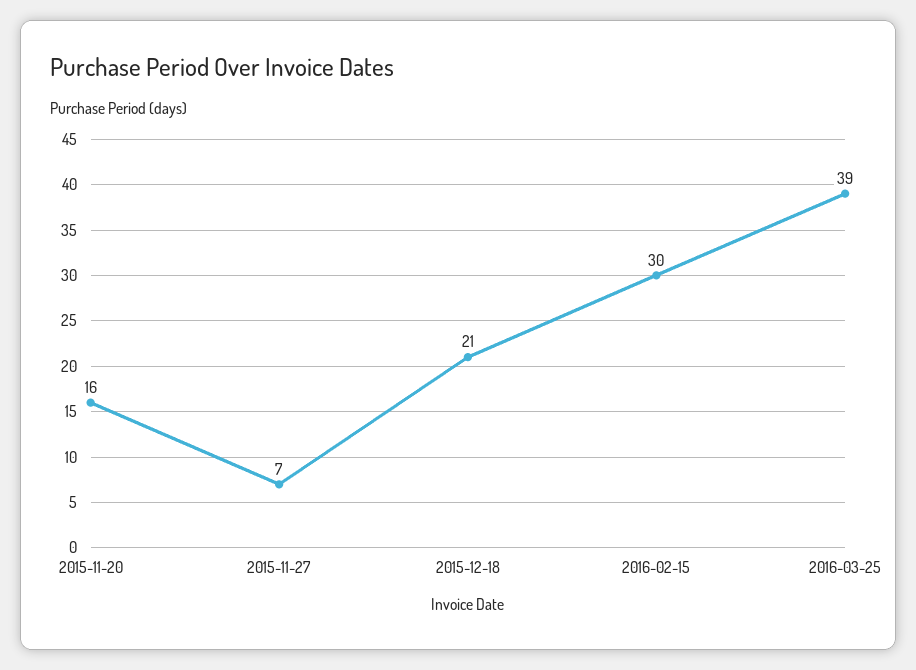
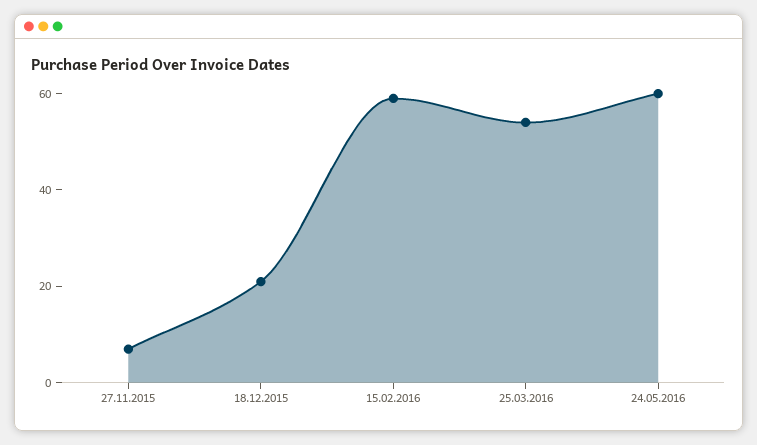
2015-11-20: 16 -> none
2016-02-15: 30 -> 60
2016-03-25: 39 -> 55
24.05.2016: none -> 60

